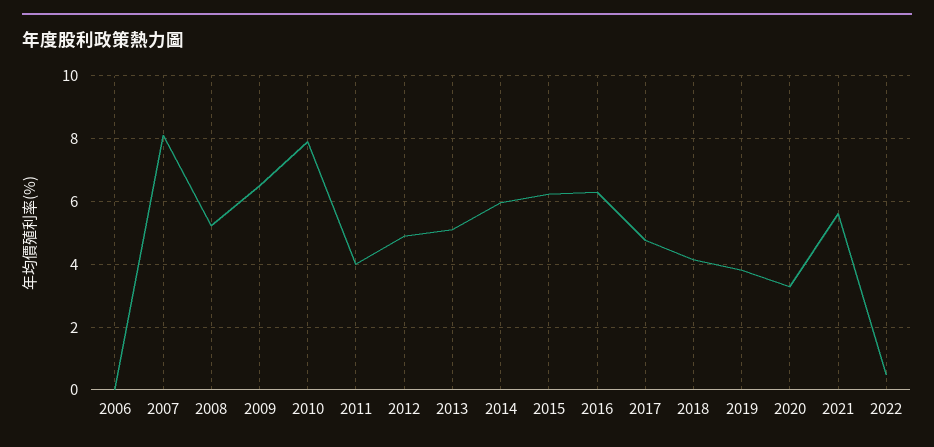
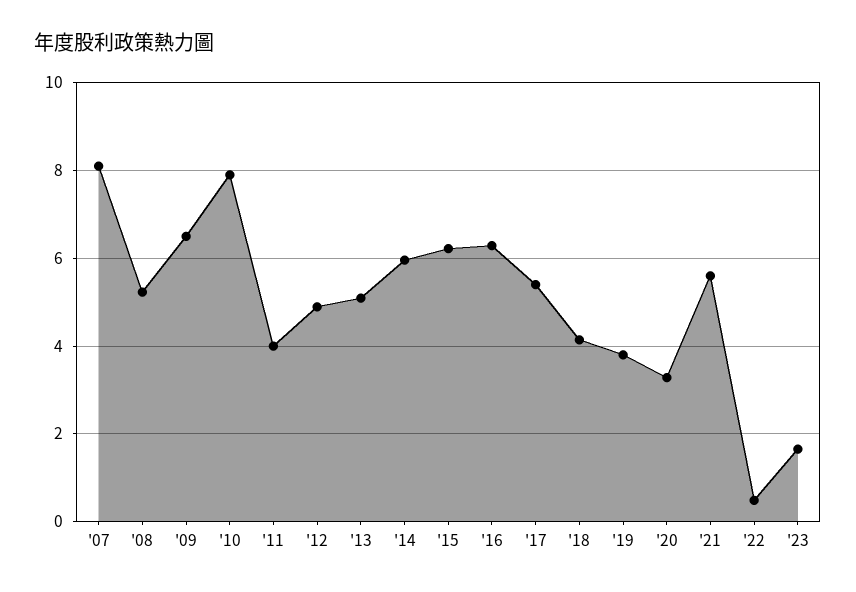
2006: 0 -> none
2017: 4.8 -> 5.4
'23: none -> 1.6

